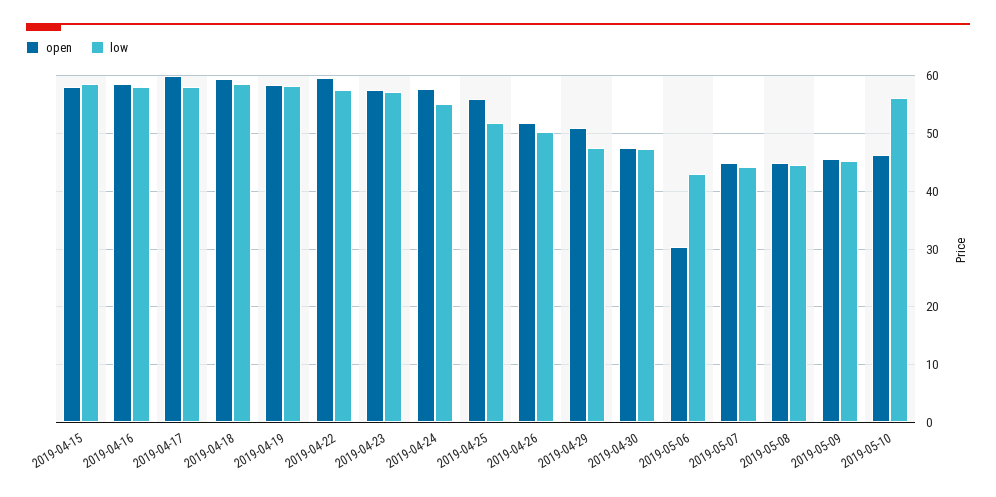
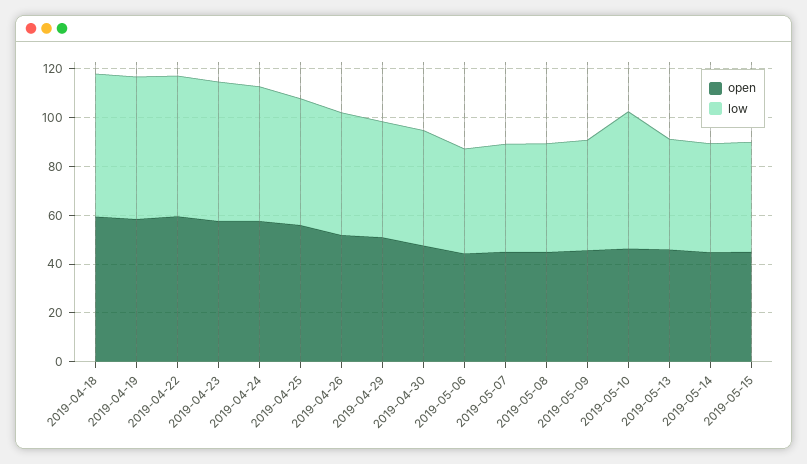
open, 2019-04-15: 58 -> none
low, 2019-04-15: 58 -> none
open, 2019-04-16: 58 -> none
low, 2019-04-16: 58 -> none
open, 2019-04-17: 60 -> none
low, 2019-04-17: 58 -> none
open, 2019-05-06: 30 -> 45
open, 2019-05-13: none -> 45
low, 2019-05-13: none -> 45
open, 2019-05-14: none -> 45
low, 2019-05-14: none -> 45
open, 2019-05-15: none -> 45
low, 2019-05-15: none -> 45

